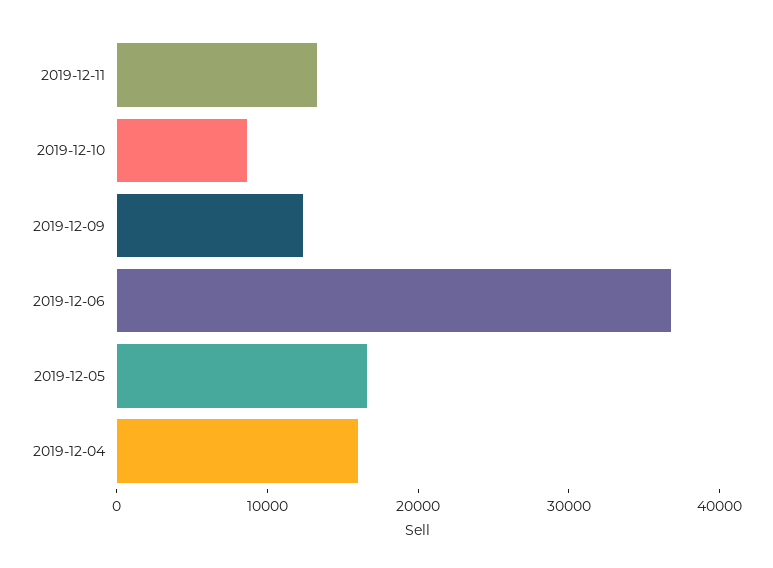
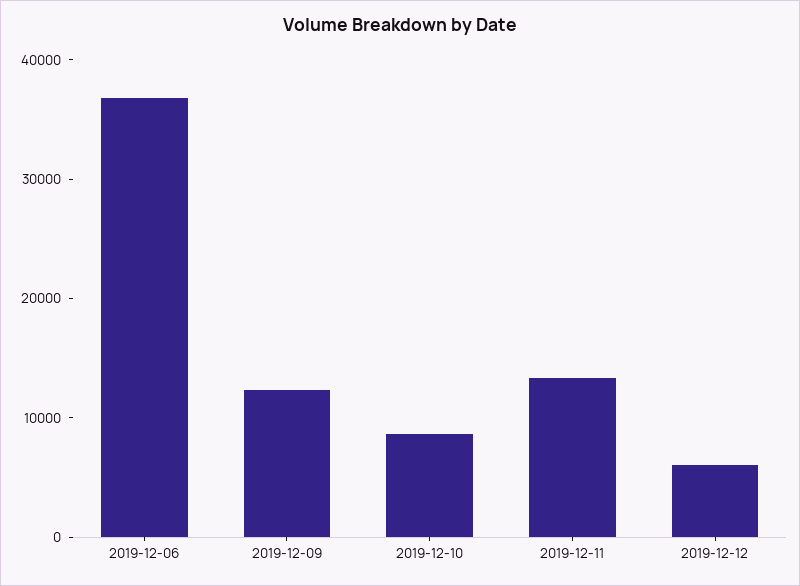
2019-12-05: 16000 -> none
2019-12-04: 16000 -> none
2019-12-12: none -> 6000

